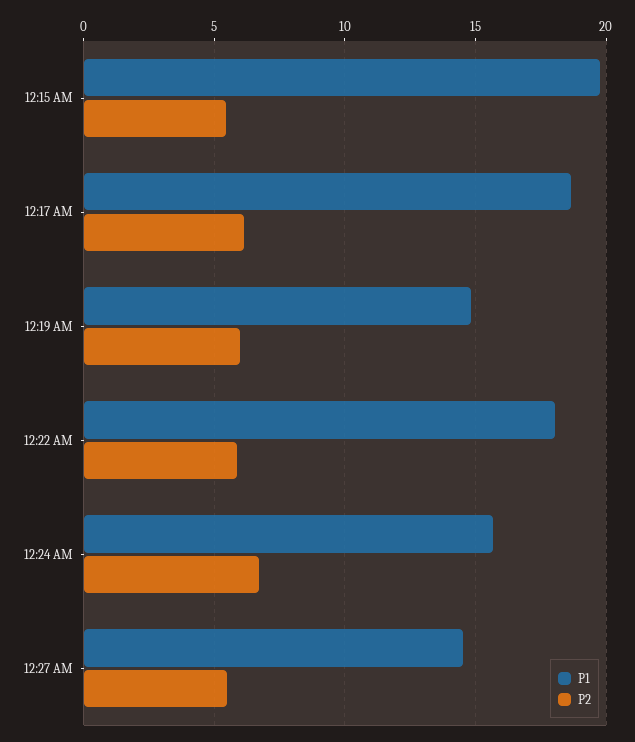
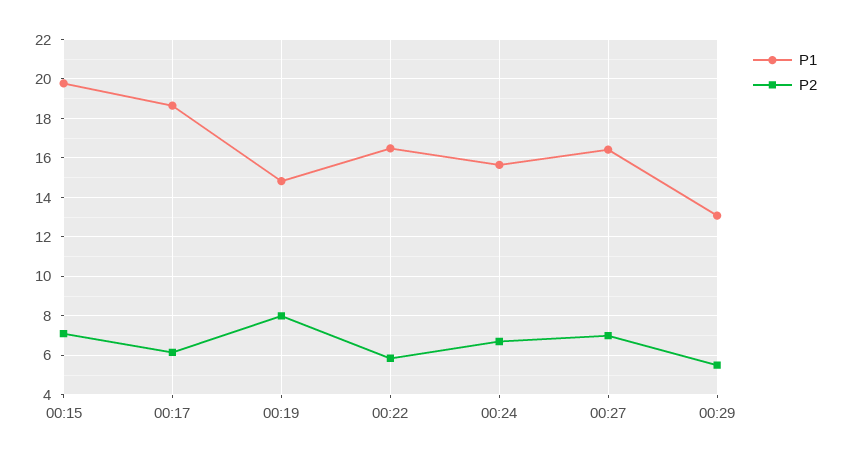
P2, 12:15 AM: 5.5 -> 7
P2, 12:19 AM: 6 -> 8
P1, 12:22 AM: 18 -> 16.5
P1, 12:27 AM: 14.5 -> 16.5
P2, 12:27 AM: 5.5 -> 7
P1, 00:29: none -> 13
P2, 00:29: none -> 5.5

